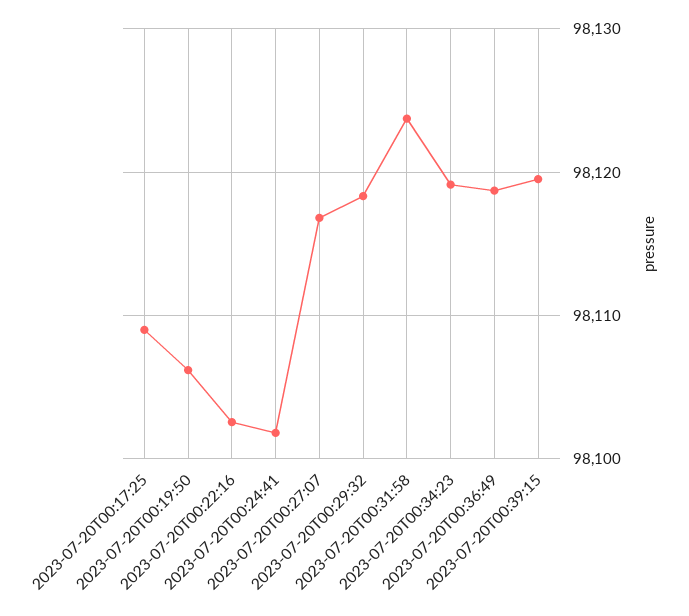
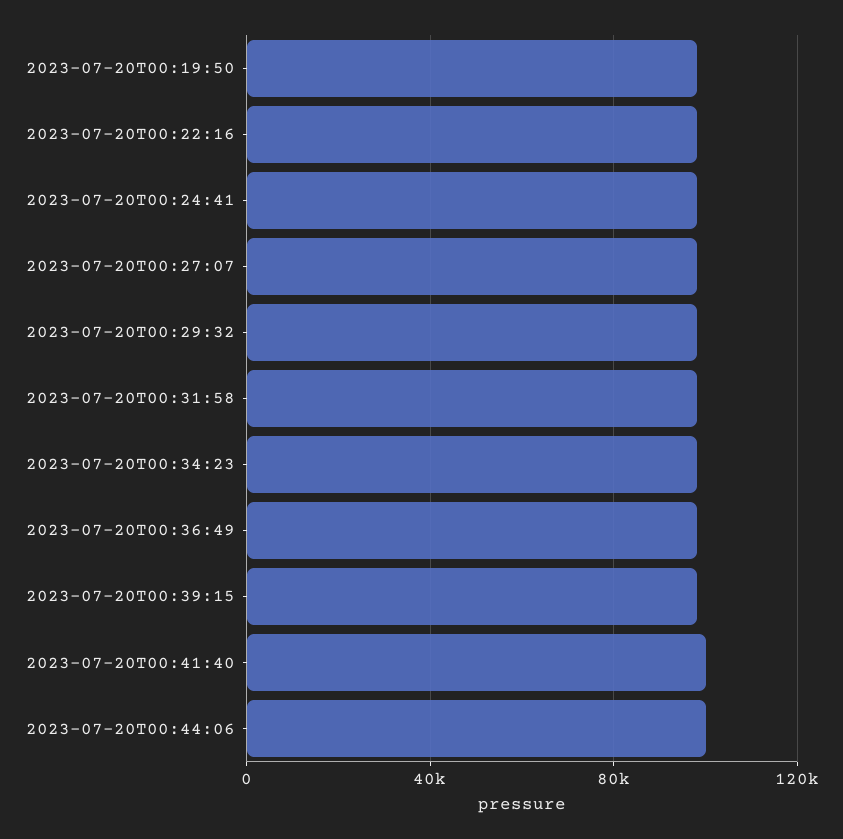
2023-07-20T00:17:25: 98109 -> none
2023-07-20T00:41:40: none -> 100000
2023-07-20T00:44:06: none -> 100000

